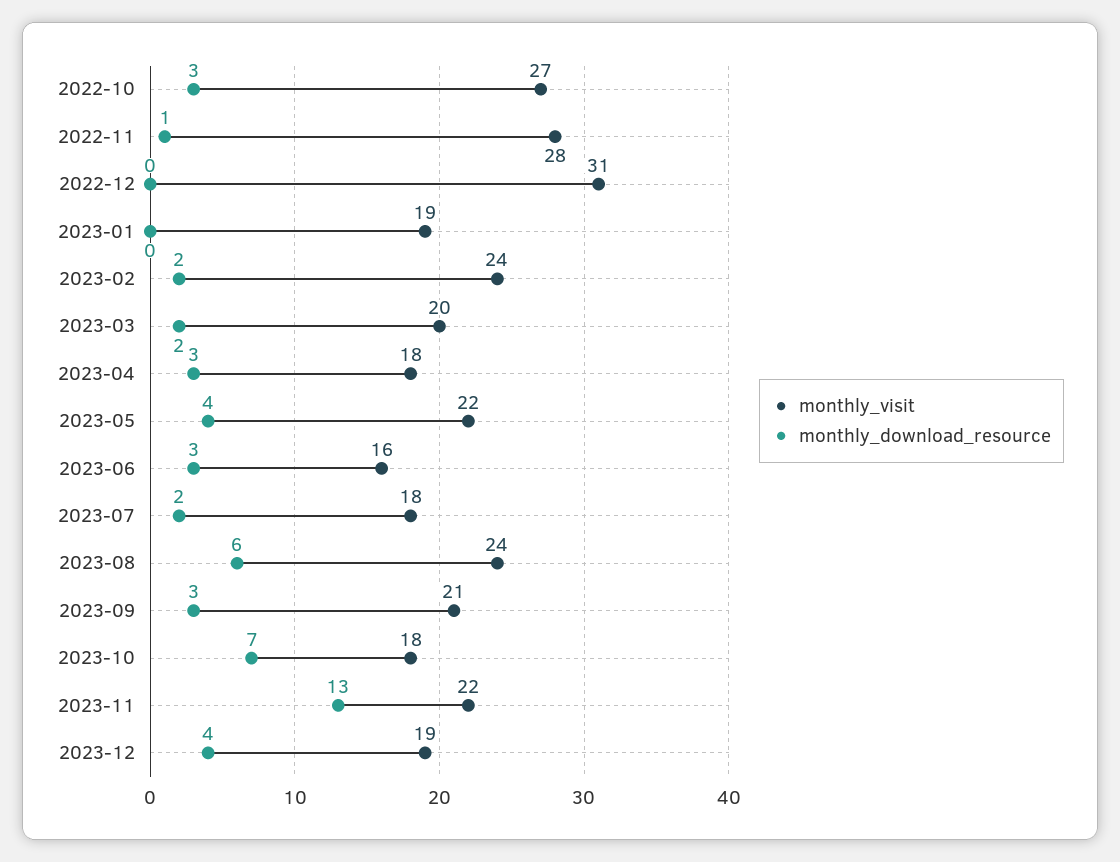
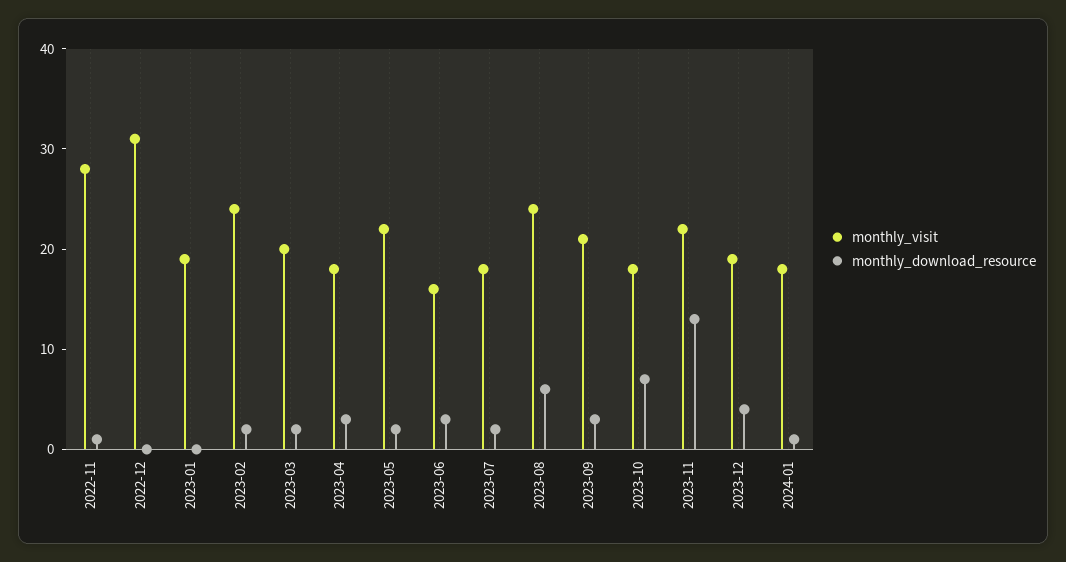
monthly_visit, 2022-10: 27 -> none
monthly_download_resource, 2022-10: 3 -> none
monthly_download_resource, 2023-05: 4 -> 2
monthly_visit, 2024-01: none -> 18
monthly_download_resource, 2024-01: none -> 1

